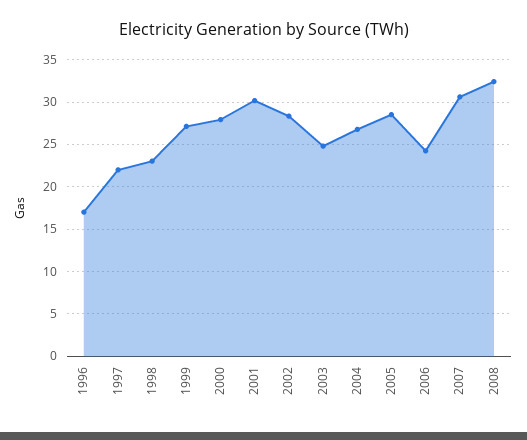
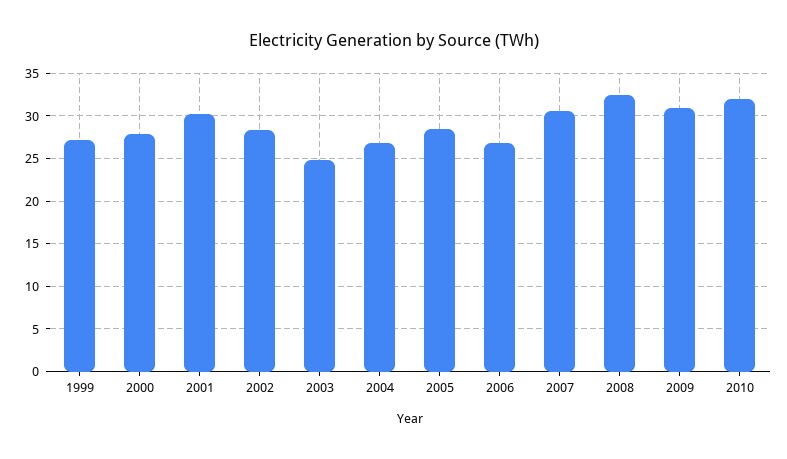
1996: 17 -> none
1997: 22 -> none
1998: 23 -> none
2006: 24 -> 27
2009: none -> 31
2010: none -> 32

